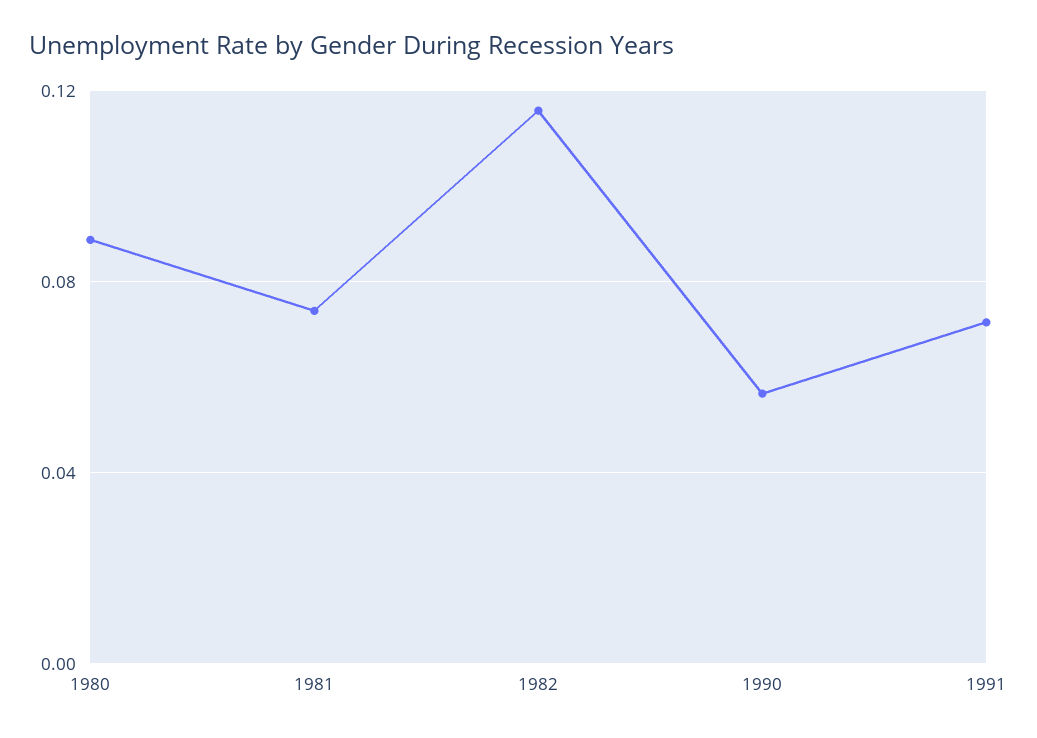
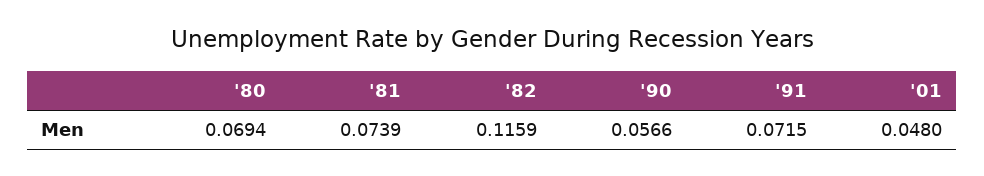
1980: 0.09 -> 0.0694
'01: none -> 0.048

